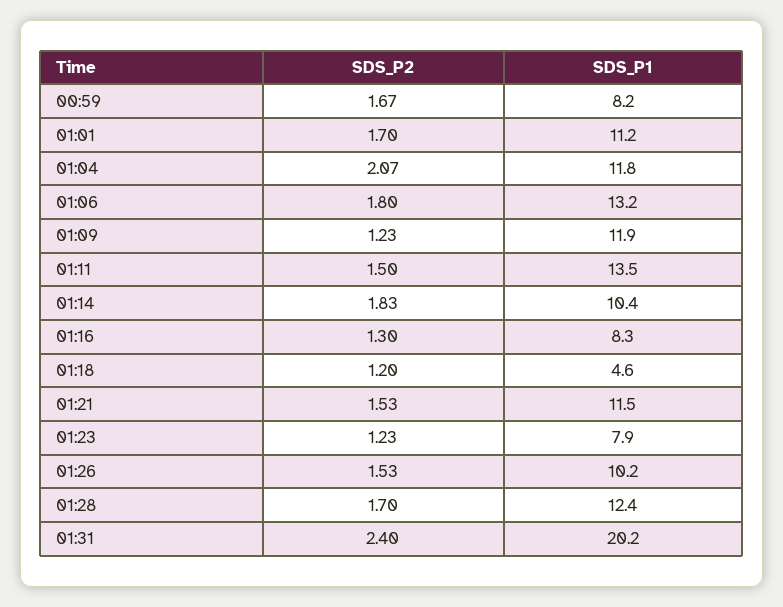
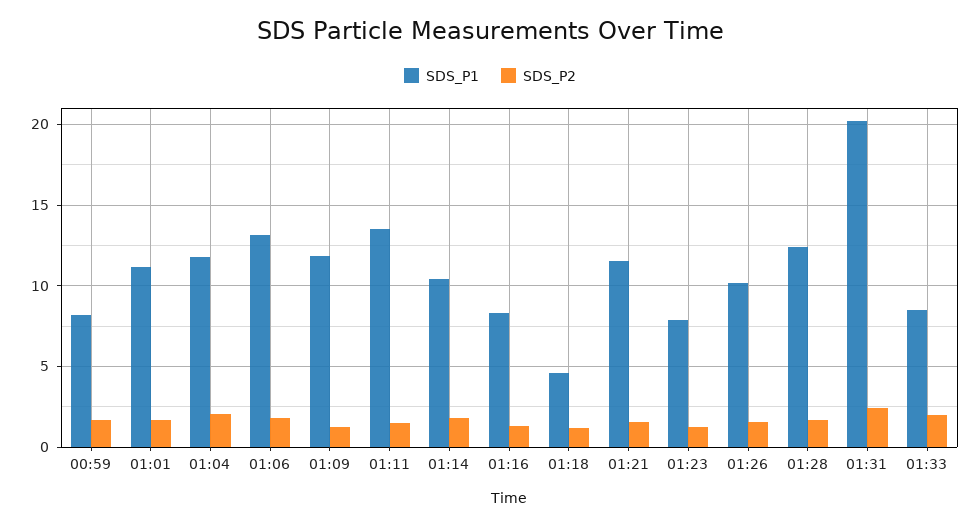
SDS_P1, 01:33: none -> 8.5
SDS_P2, 01:33: none -> 2

